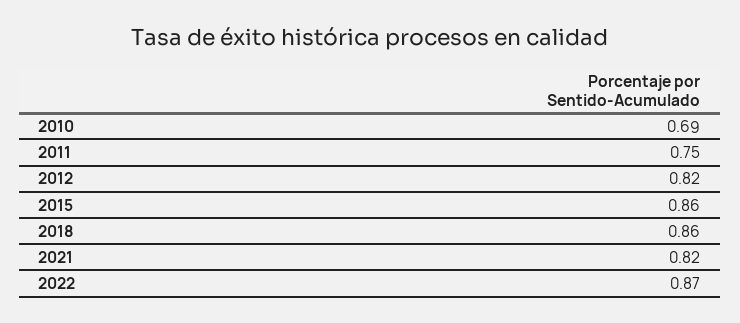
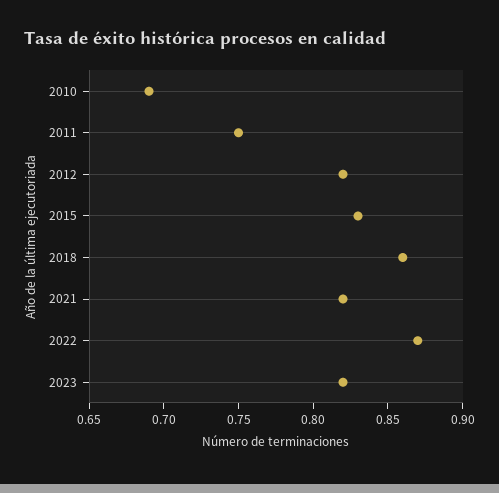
2015: 0.86 -> 0.83
2023: none -> 0.82

